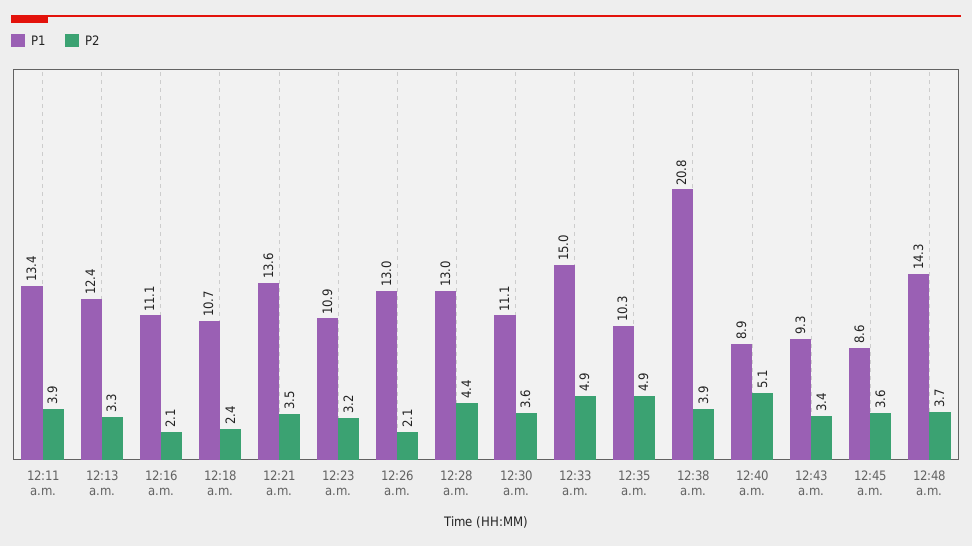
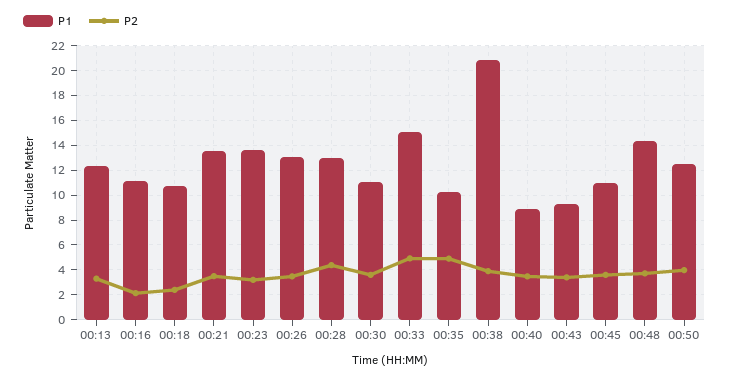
P1, 12:11 a.m.: 13.4 -> none
P2, 12:11 a.m.: 3.9 -> none
P1, 12:23 a.m.: 10.9 -> 13.5
P2, 12:26 a.m.: 2.1 -> 3.5
P2, 12:40 a.m.: 5.1 -> 3.5
P1, 12:45 a.m.: 8.6 -> 11
P1, 00:50: none -> 12.5
P2, 00:50: none -> 4

